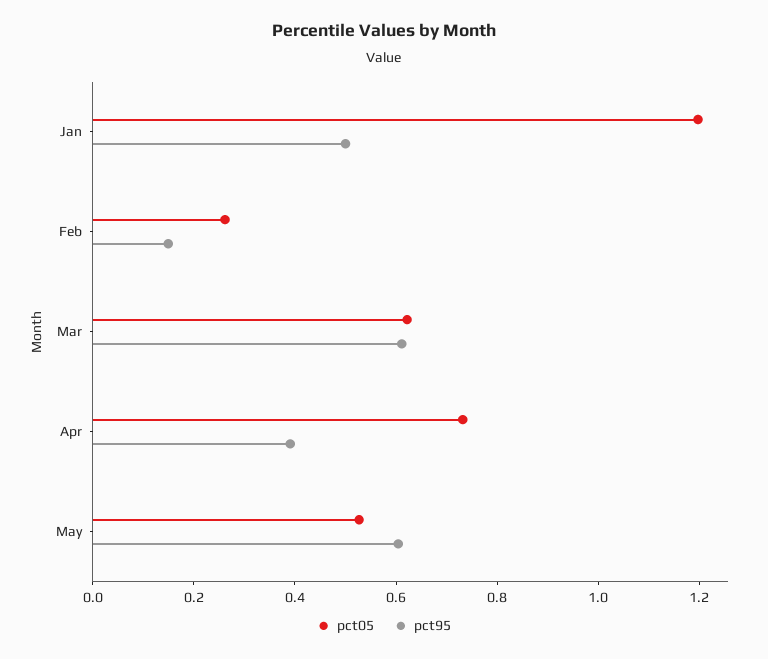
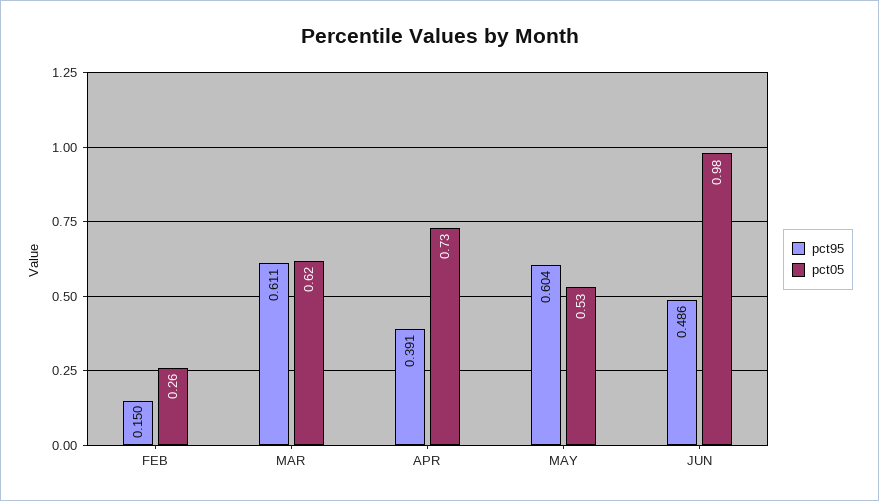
pct05, Jan: 1.2 -> none
pct95, Jan: 0.5 -> none
pct95, JUN: none -> 0.486
pct05, JUN: none -> 0.98

